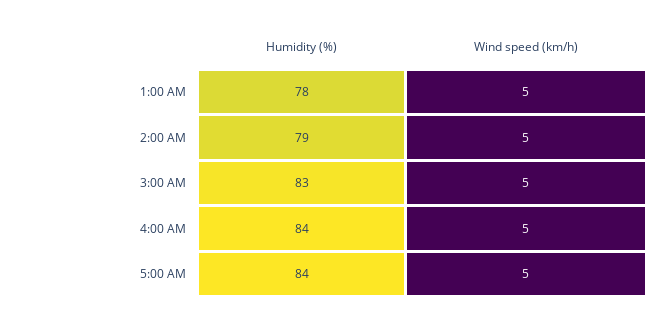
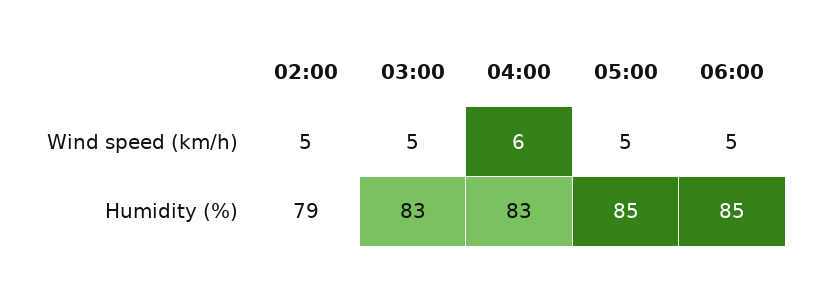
Humidity (%), 1:00 AM: 78 -> none
Wind speed (km/h), 1:00 AM: 5 -> none
Humidity (%), 4:00 AM: 84 -> 83
Wind speed (km/h), 4:00 AM: 5 -> 6
Humidity (%), 5:00 AM: 84 -> 85
Wind speed (km/h), 06:00: none -> 5
Humidity (%), 06:00: none -> 85

